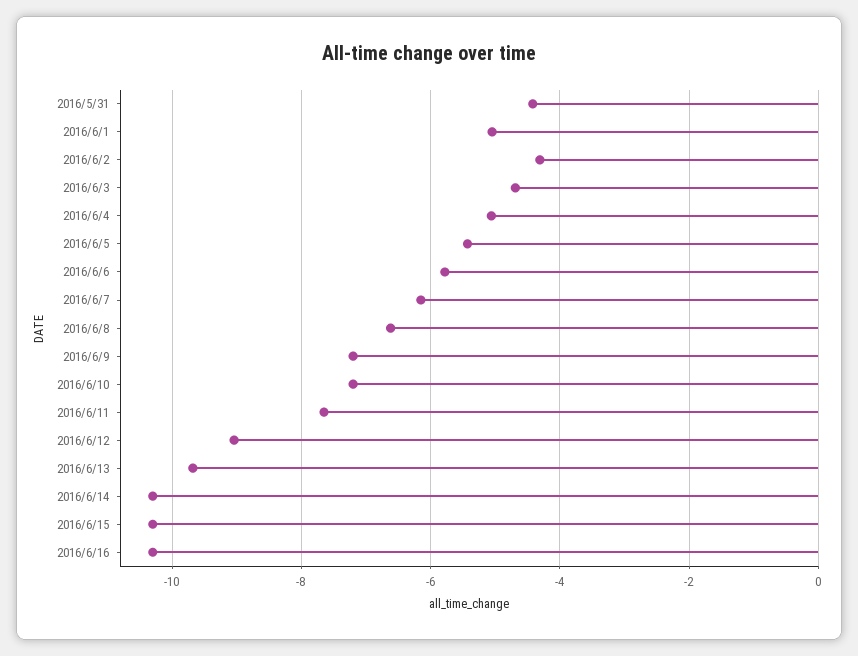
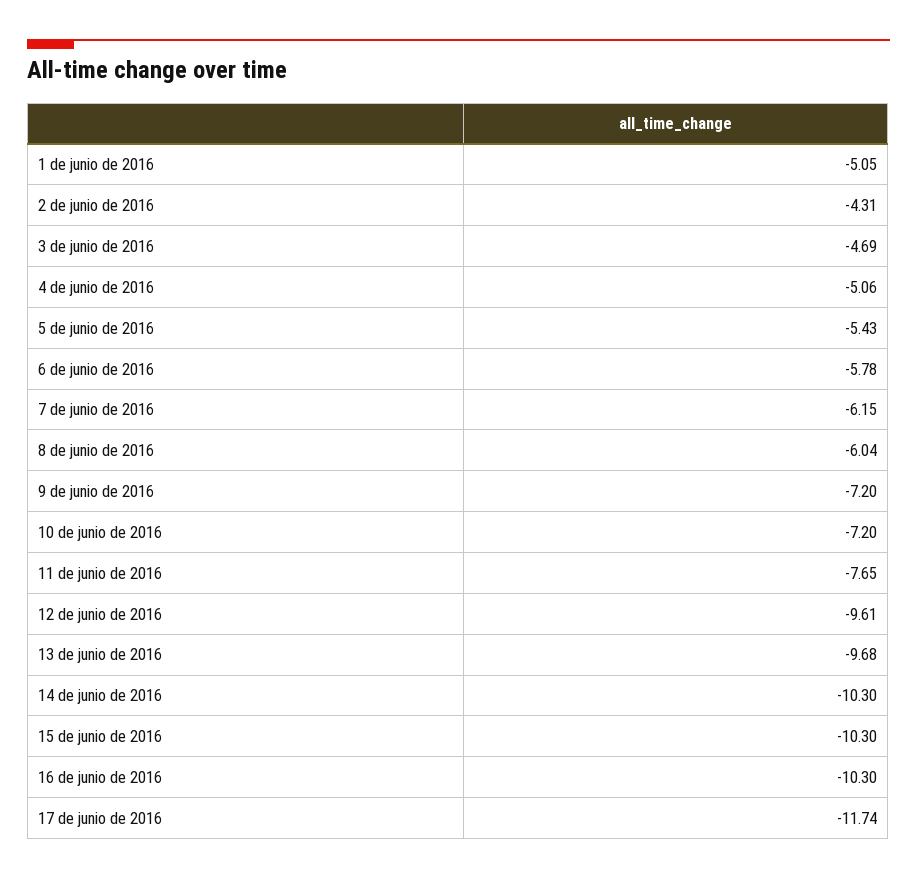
2016/5/31: -4.4 -> none
2016/6/8: -6.6 -> -6.04
2016/6/12: -9 -> -9.61
17 de junio de 2016: none -> -11.74

